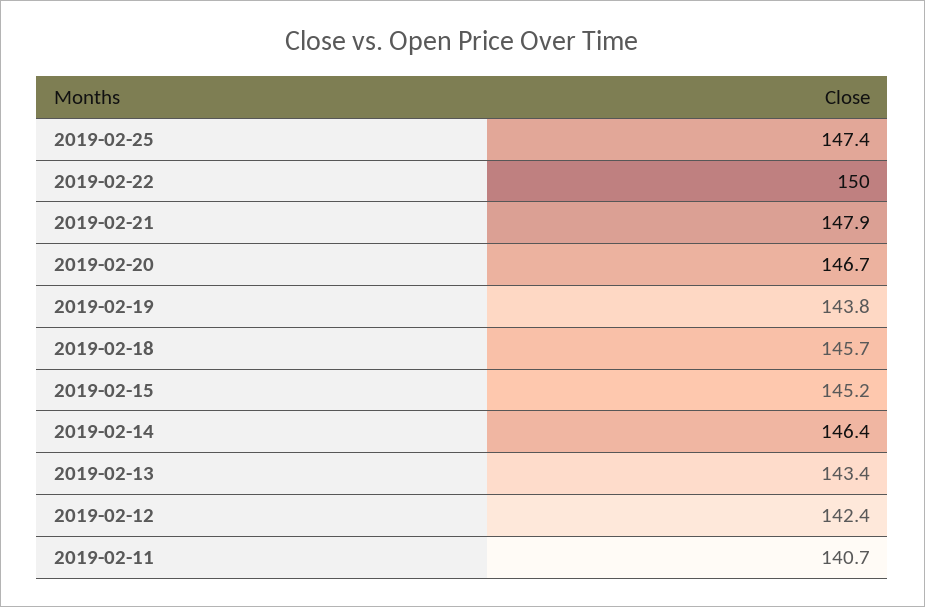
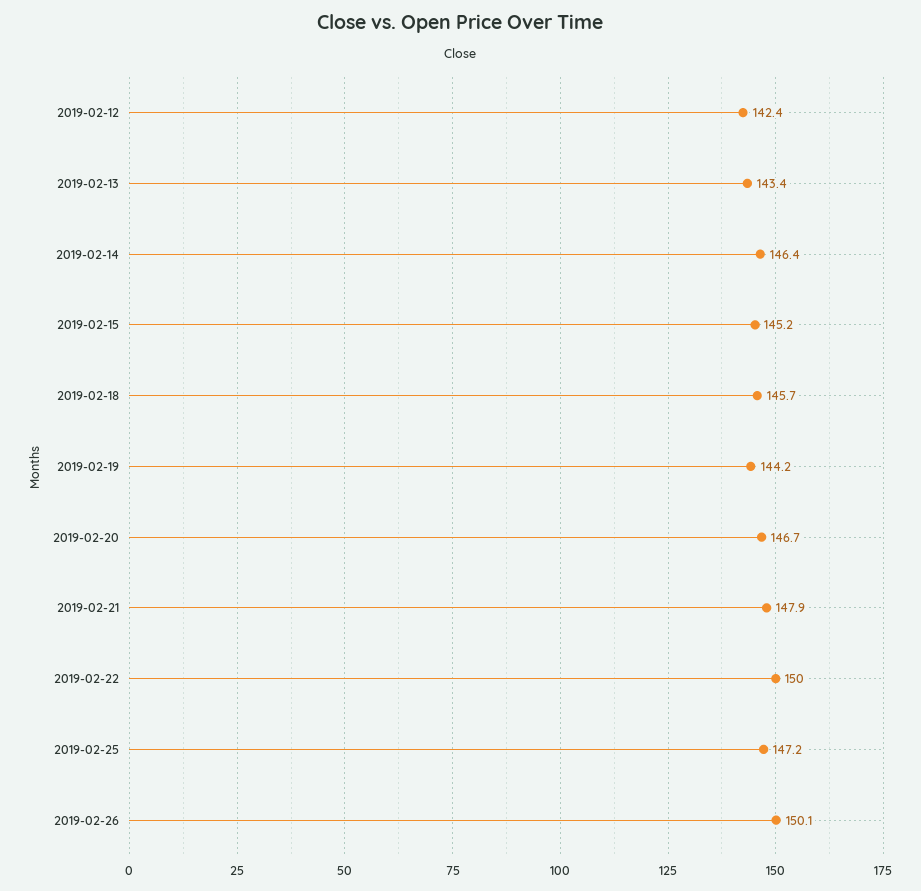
2019-02-25: 147.4 -> 147.2
2019-02-19: 143.8 -> 144.2
2019-02-11: 140.7 -> none
2019-02-26: none -> 150.1

